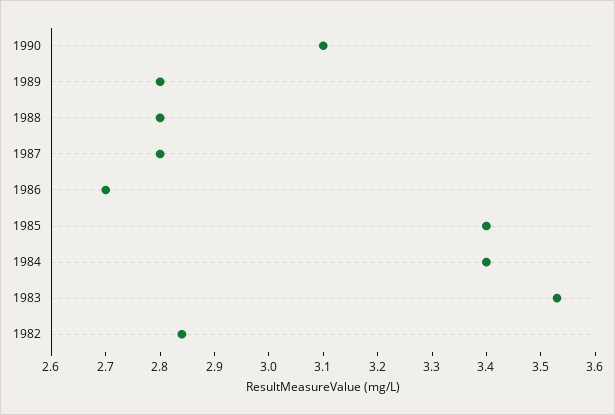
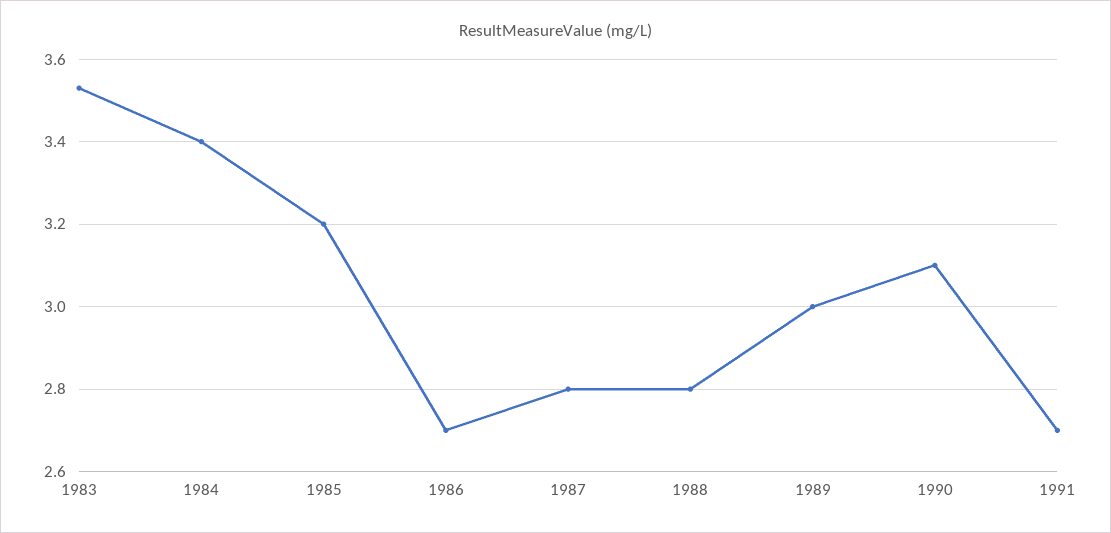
1989: 2.8 -> 3
1985: 3.4 -> 3.2
1982: 2.85 -> none
1991: none -> 2.7

